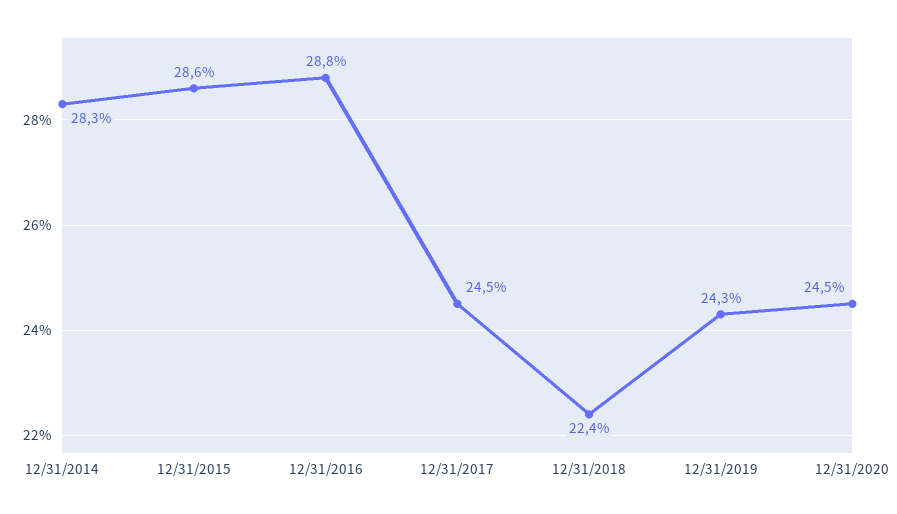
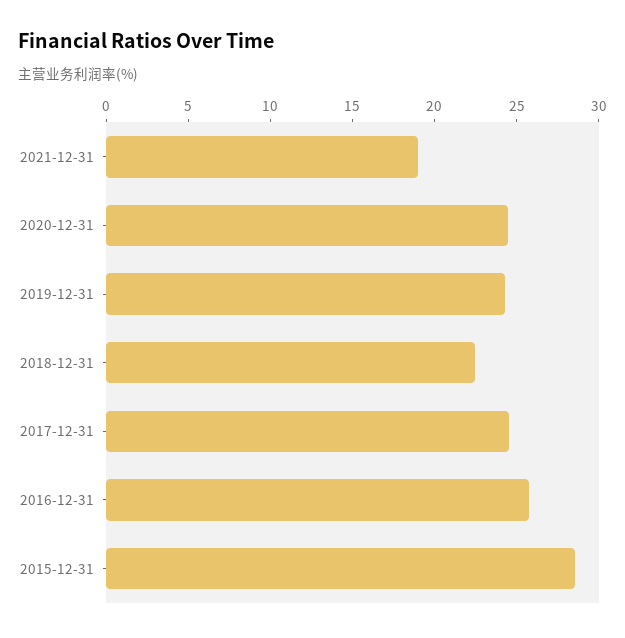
12/31/2014: 28.3 -> none
12/31/2016: 28.8 -> 26
2021-12-31: none -> 19

